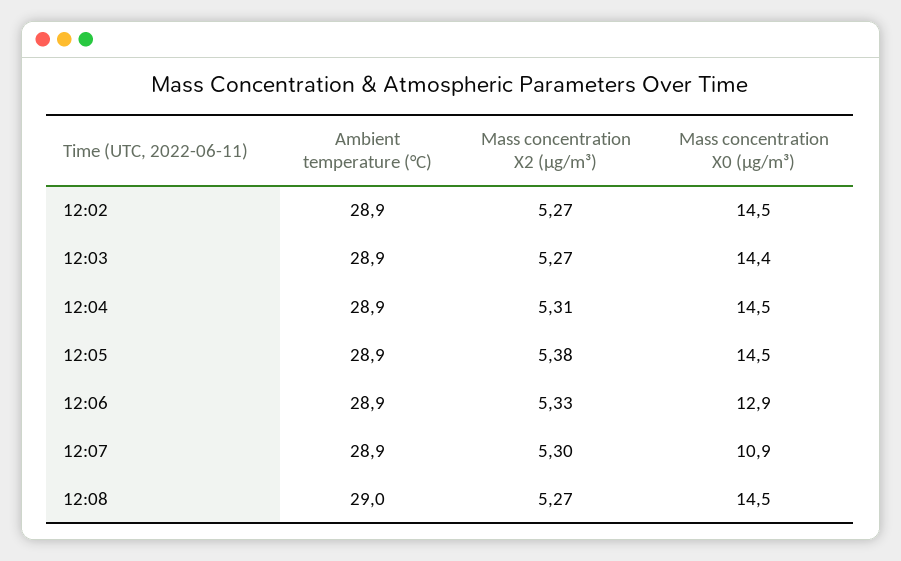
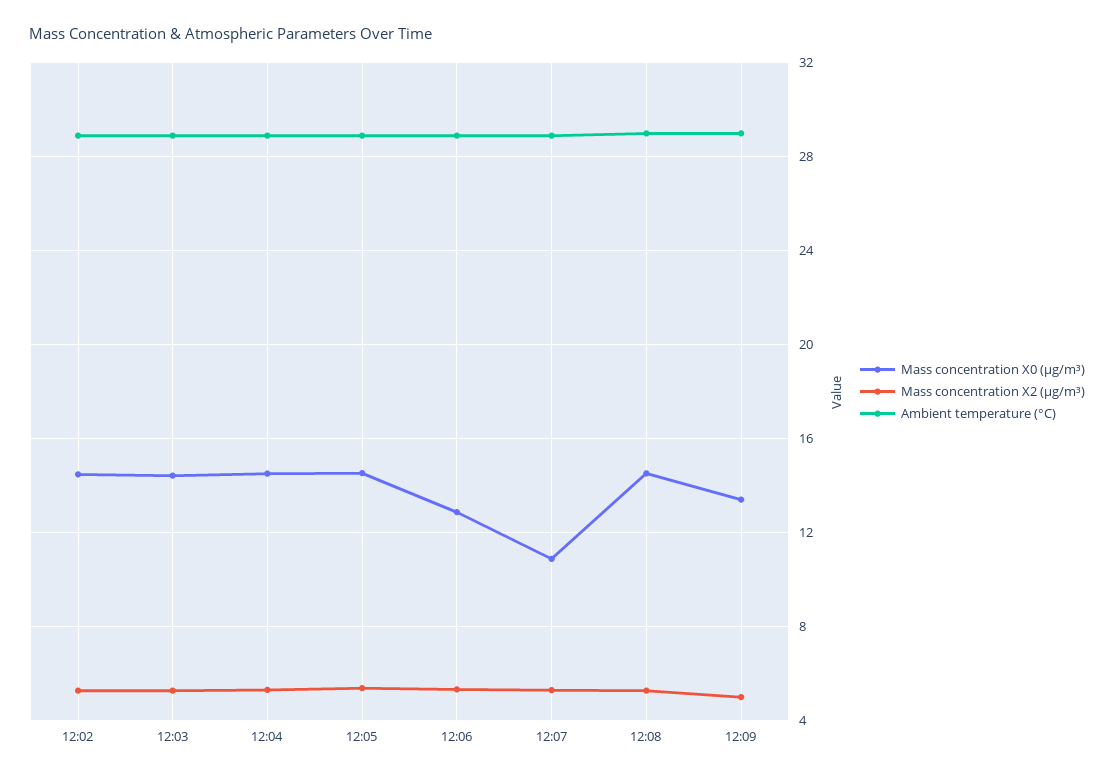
Mass concentration X0 (μg/m³), 12:09: none -> 13.5
Mass concentration X2 (μg/m³), 12:09: none -> 5
Ambient temperature (°C), 12:09: none -> 29

